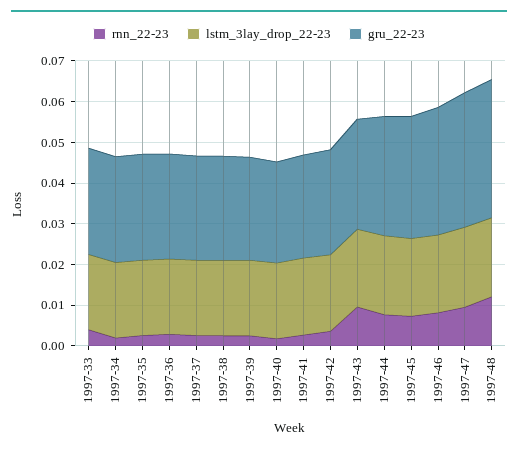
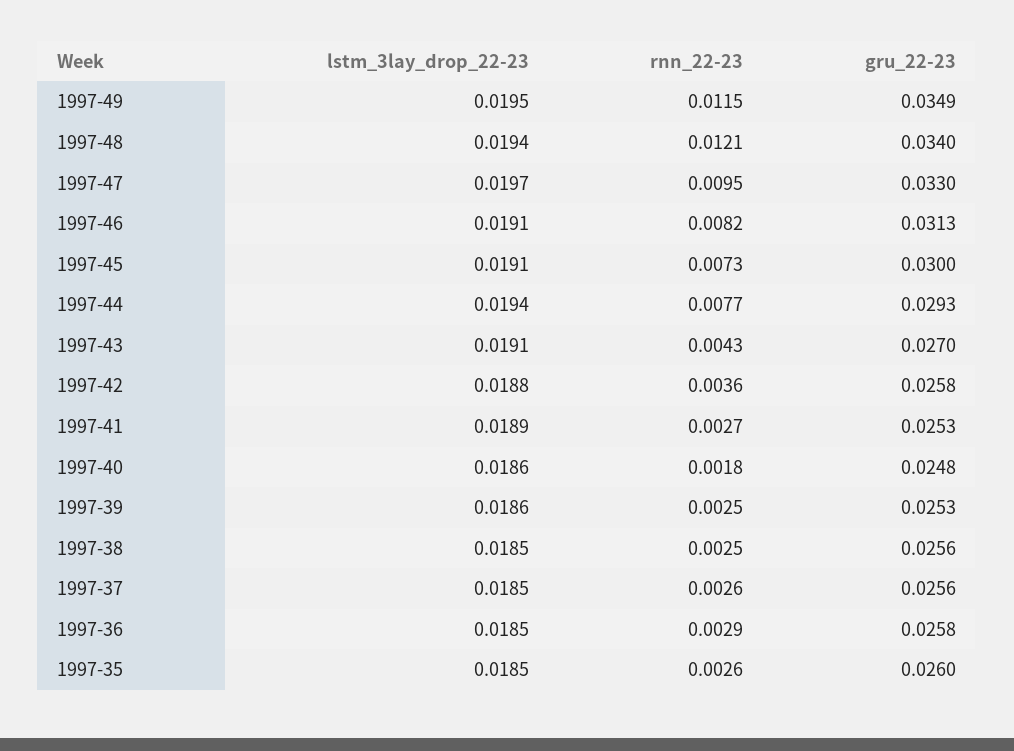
rnn_22-23, 1997-33: 0.004 -> none
lstm_3lay_drop_22-23, 1997-33: 0.018 -> none
gru_22-23, 1997-33: 0.026 -> none
rnn_22-23, 1997-34: 0.002 -> none
lstm_3lay_drop_22-23, 1997-34: 0.018 -> none
gru_22-23, 1997-34: 0.026 -> none
rnn_22-23, 1997-43: 0.01 -> 0.0043
lstm_3lay_drop_22-23, 1997-49: none -> 0.0195
rnn_22-23, 1997-49: none -> 0.0115
gru_22-23, 1997-49: none -> 0.0349

